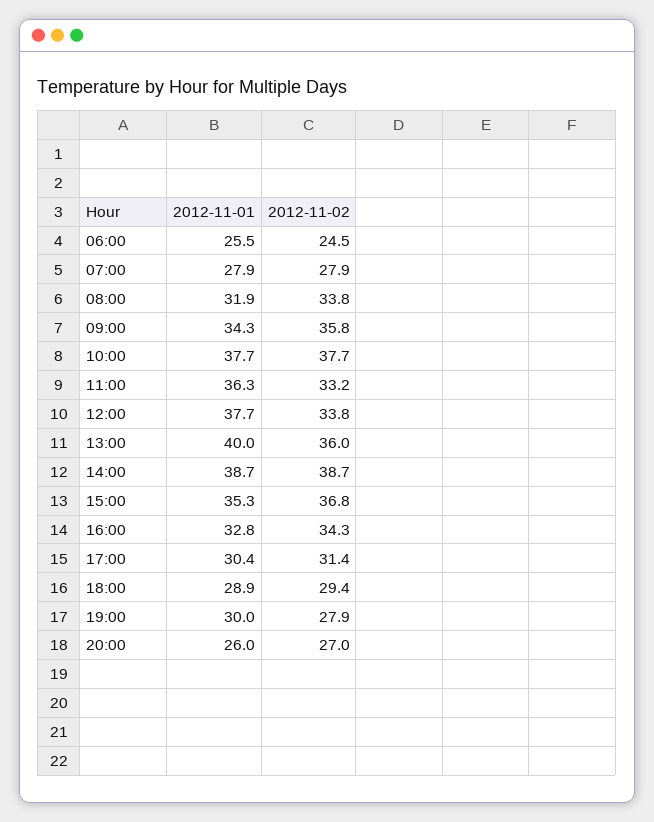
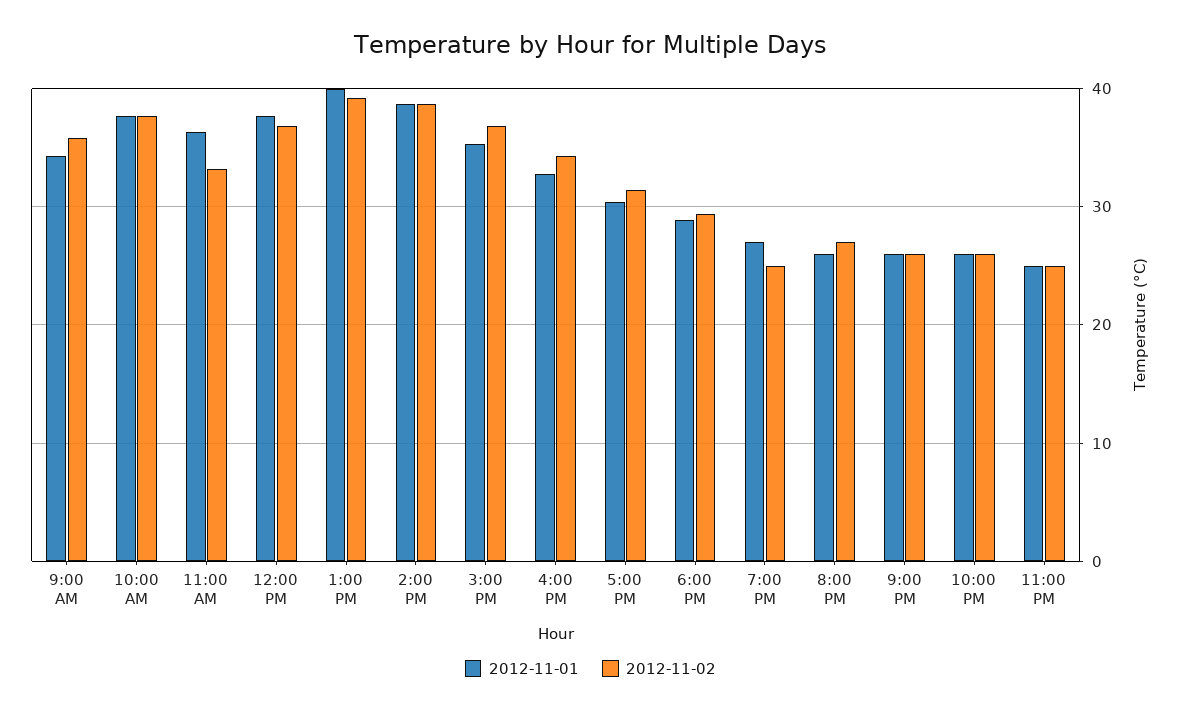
2012-11-01, 06:00: 25.5 -> none
2012-11-02, 06:00: 24.5 -> none
2012-11-01, 07:00: 27.9 -> none
2012-11-02, 07:00: 27.9 -> none
2012-11-01, 08:00: 31.9 -> none
2012-11-02, 08:00: 33.8 -> none
2012-11-02, 12:00: 33.8 -> 37
2012-11-02, 13:00: 36 -> 39
2012-11-01, 19:00: 30 -> 27
2012-11-02, 19:00: 27.9 -> 25
2012-11-01, 9:00 PM: none -> 26
2012-11-02, 9:00 PM: none -> 26
2012-11-01, 10:00 PM: none -> 26
2012-11-02, 10:00 PM: none -> 26
2012-11-01, 11:00 PM: none -> 25
2012-11-02, 11:00 PM: none -> 25

